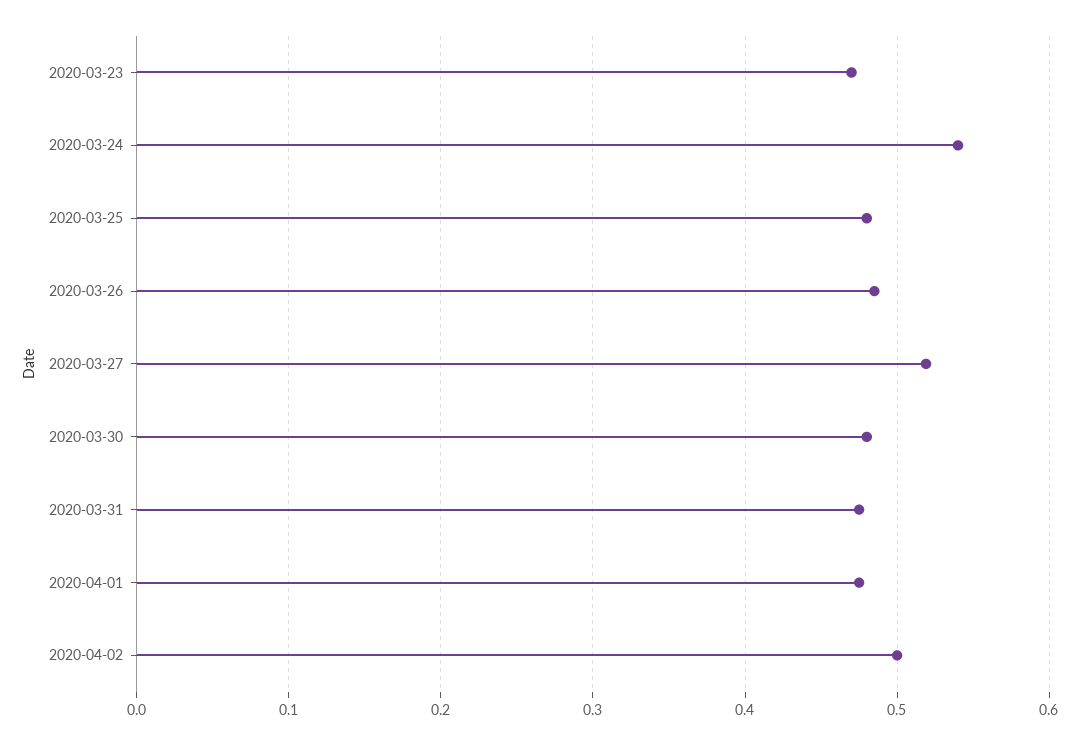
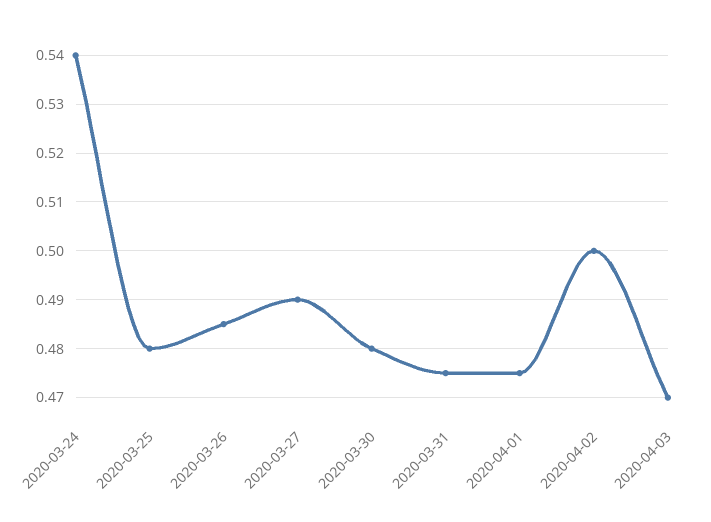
2020-03-23: 0.47 -> none
2020-03-27: 0.52 -> 0.49
2020-04-03: none -> 0.47

